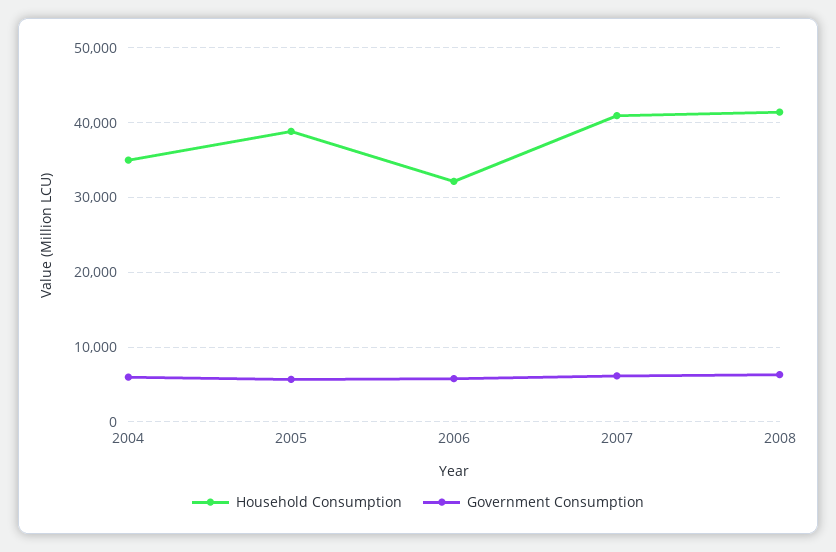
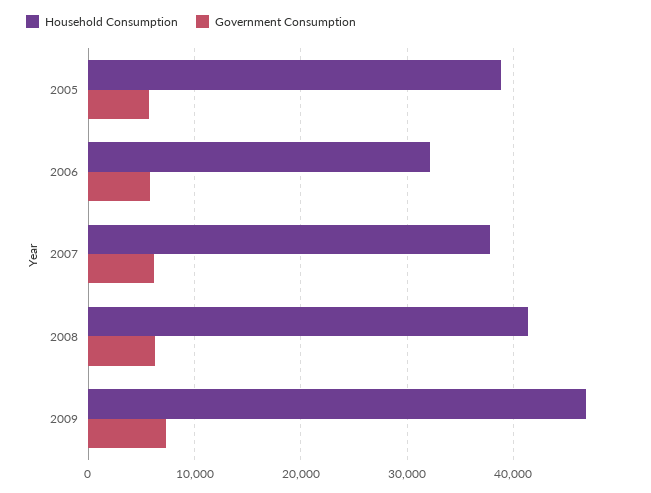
Household Consumption, 2004: 35000 -> none
Government Consumption, 2004: 6000 -> none
Household Consumption, 2007: 41000 -> 38000
Household Consumption, 2009: none -> 47000
Government Consumption, 2009: none -> 7000

